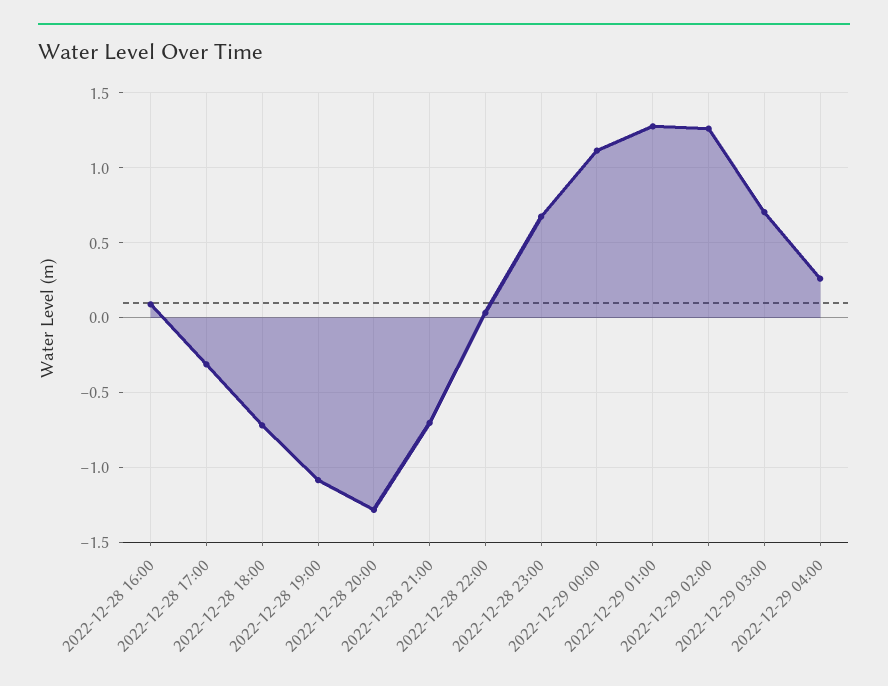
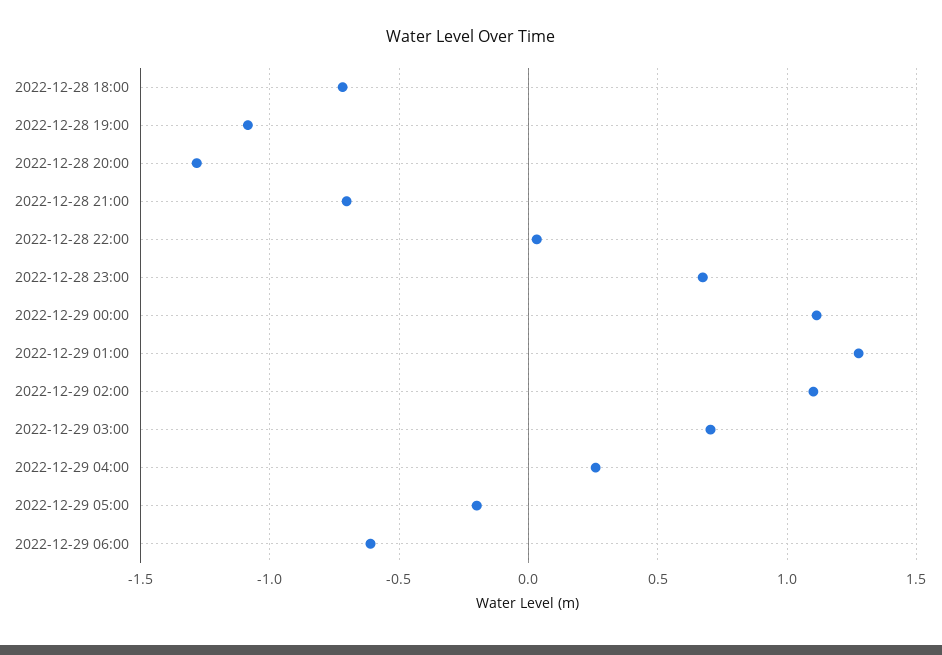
2022-12-28 16:00: 0.1 -> none
2022-12-28 17:00: -0.3 -> none
2022-12-29 02:00: 1.25 -> 1.1
2022-12-29 05:00: none -> -0.2
2022-12-29 06:00: none -> -0.6

